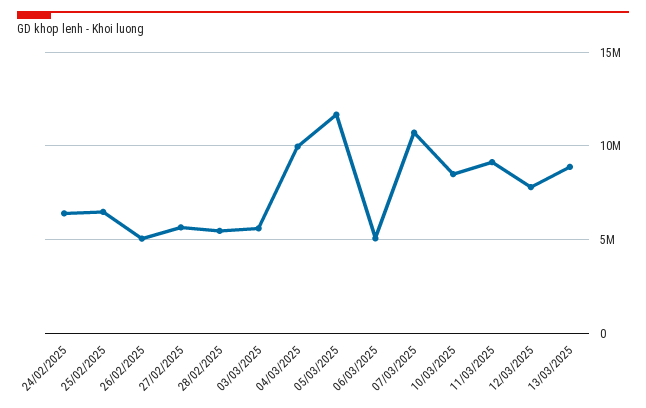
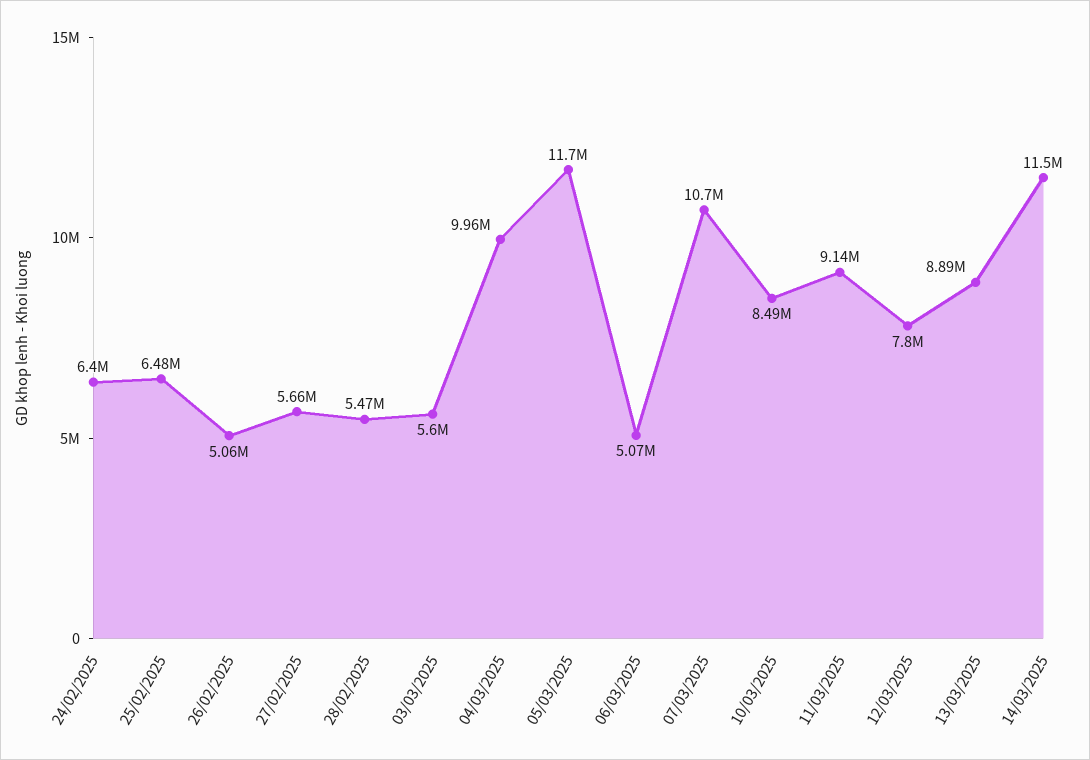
14/03/2025: none -> 11500000

